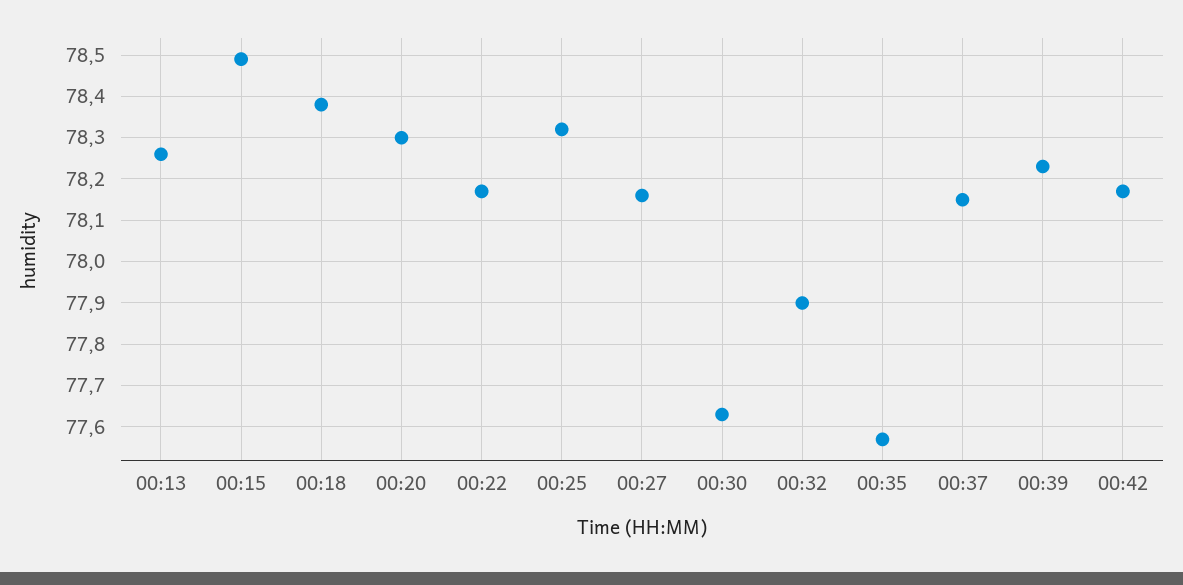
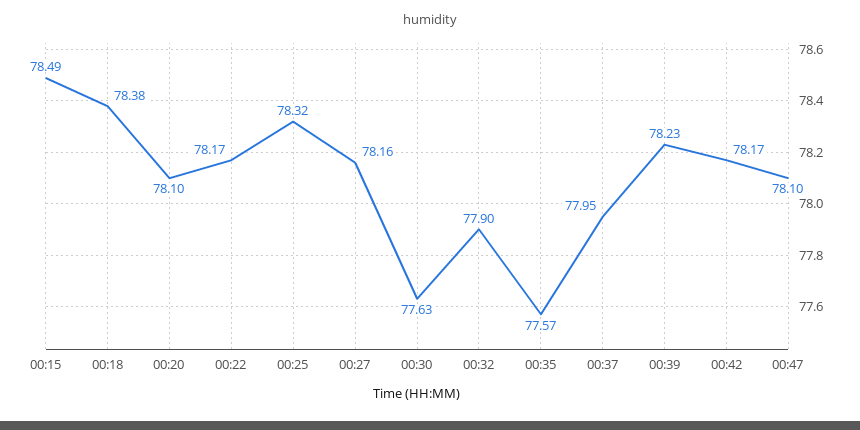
00:13: 78.25 -> none
00:20: 78.3 -> 78.1
00:37: 78.15 -> 77.95
00:47: none -> 78.1

